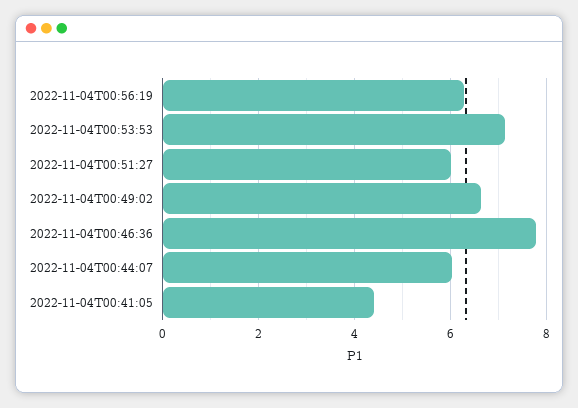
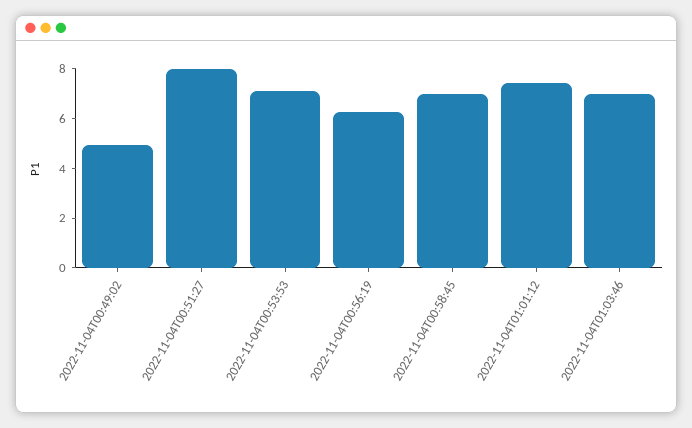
2022-11-04T00:51:27: 6 -> 8
2022-11-04T00:49:02: 6.6 -> 5
2022-11-04T00:46:36: 7.8 -> none
2022-11-04T00:44:07: 6 -> none
2022-11-04T00:41:05: 4.4 -> none
2022-11-04T00:58:45: none -> 7
2022-11-04T01:01:12: none -> 7.5
2022-11-04T01:03:46: none -> 7

